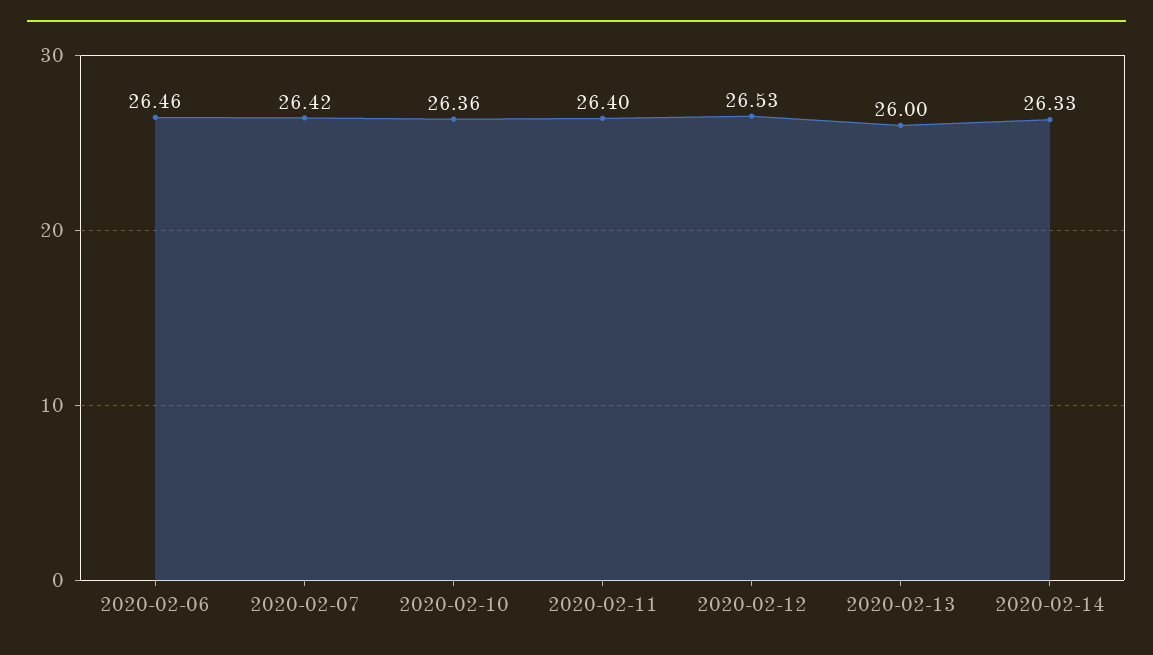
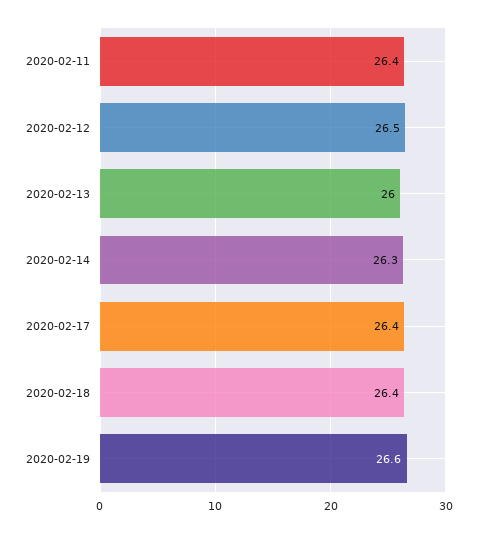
2020-02-06: 26.46 -> none
2020-02-07: 26.42 -> none
2020-02-10: 26.36 -> none
2020-02-12: 26.53 -> 26.5
2020-02-14: 26.33 -> 26.3
2020-02-17: none -> 26.4
2020-02-18: none -> 26.4
2020-02-19: none -> 26.6

